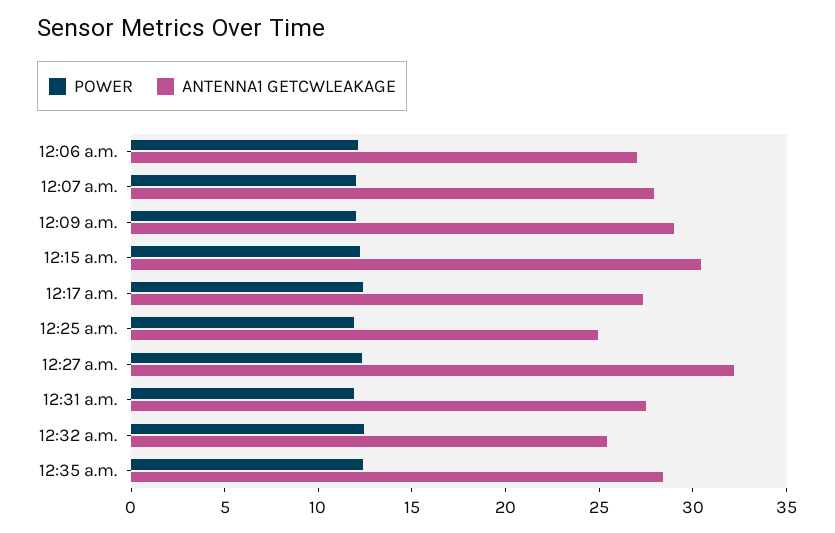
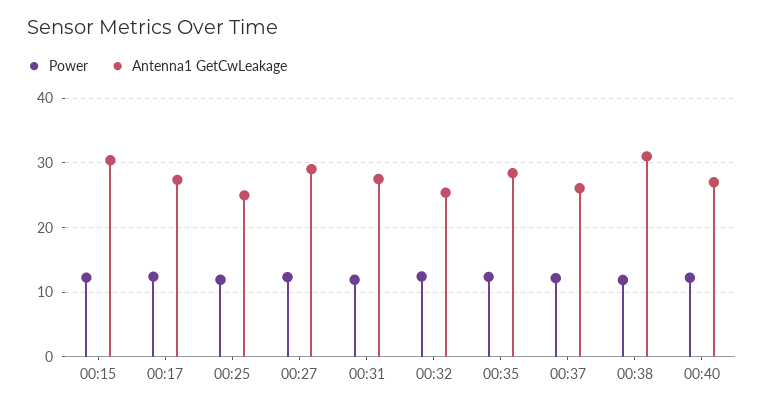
POWER, 12:06 a.m.: 12 -> none
ANTENNA1 GETCWLEAKAGE, 12:06 a.m.: 27 -> none
POWER, 12:07 a.m.: 12 -> none
ANTENNA1 GETCWLEAKAGE, 12:07 a.m.: 28 -> none
POWER, 12:09 a.m.: 12 -> none
ANTENNA1 GETCWLEAKAGE, 12:09 a.m.: 29 -> none
ANTENNA1 GETCWLEAKAGE, 12:27 a.m.: 32 -> 29
POWER, 00:37: none -> 12
ANTENNA1 GETCWLEAKAGE, 00:37: none -> 26
POWER, 00:38: none -> 12
ANTENNA1 GETCWLEAKAGE, 00:38: none -> 31
POWER, 00:40: none -> 12
ANTENNA1 GETCWLEAKAGE, 00:40: none -> 27

